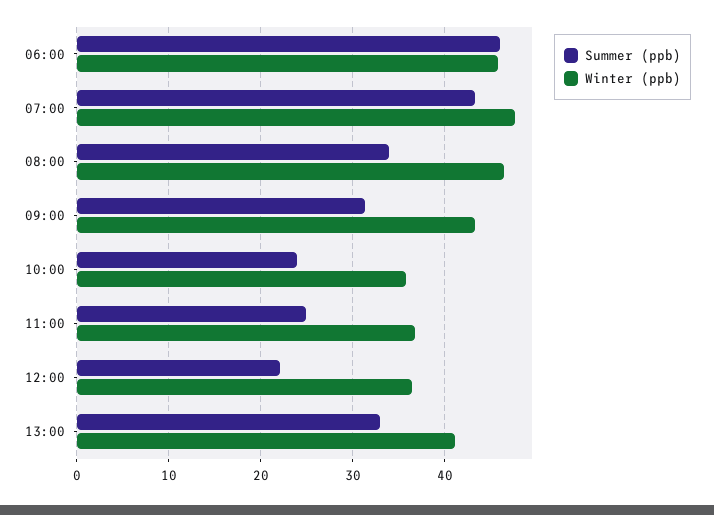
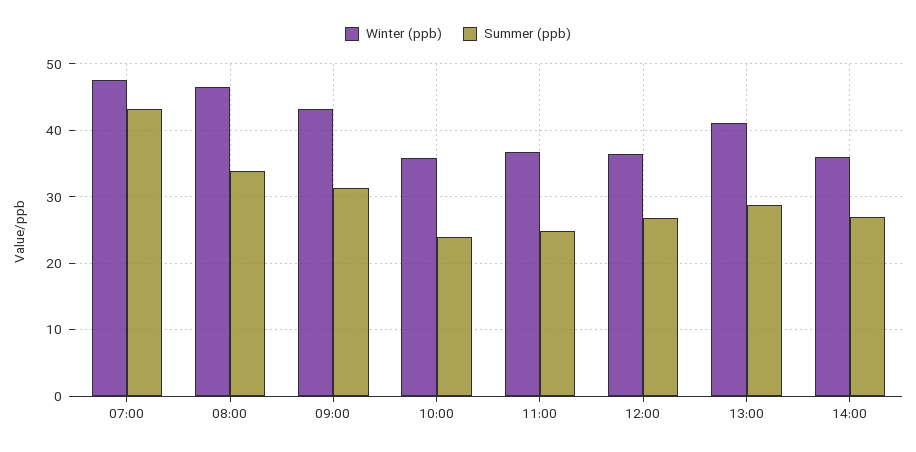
Summer (ppb), 06:00: 46 -> none
Winter (ppb), 06:00: 46 -> none
Summer (ppb), 12:00: 22 -> 27
Summer (ppb), 13:00: 33 -> 29
Winter (ppb), 14:00: none -> 36
Summer (ppb), 14:00: none -> 27

